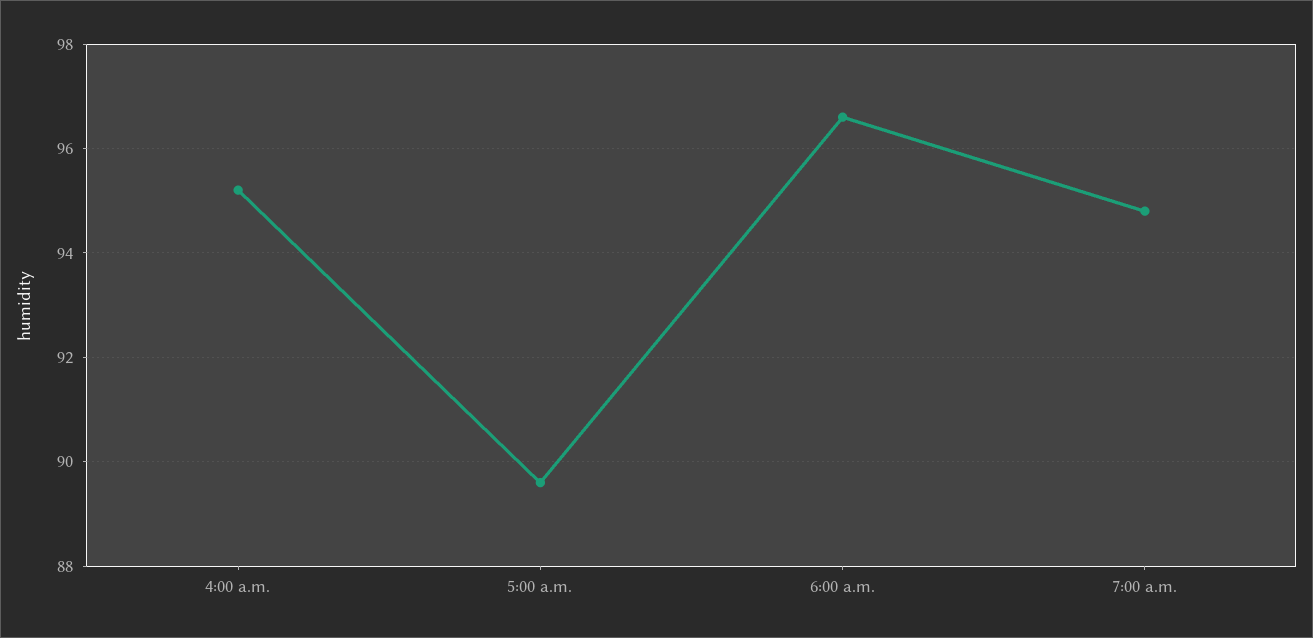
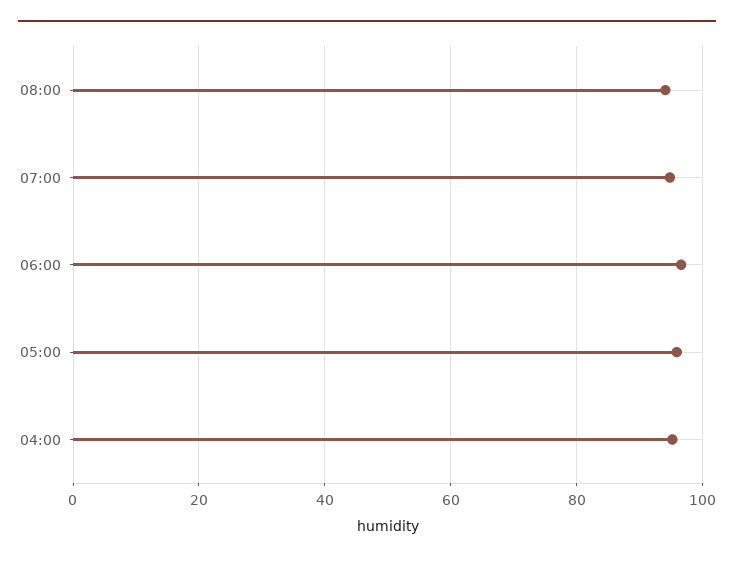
5:00 a.m.: 89.5 -> 96
08:00: none -> 94

